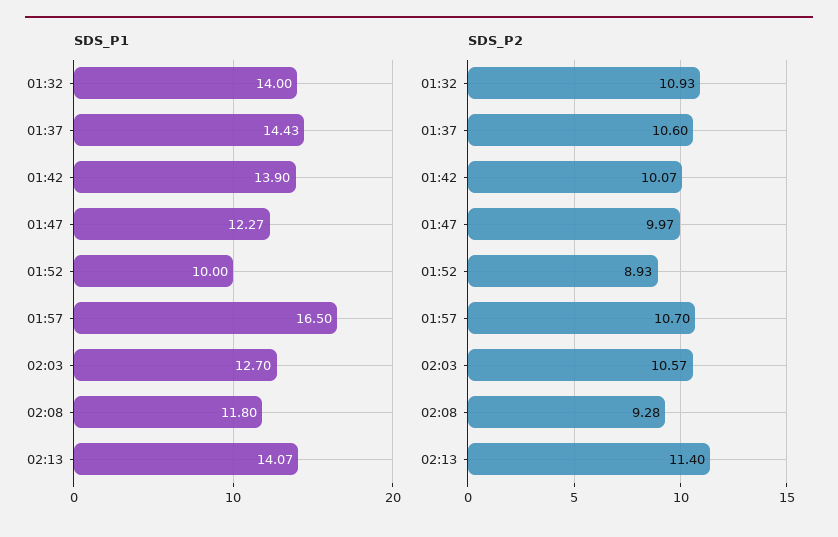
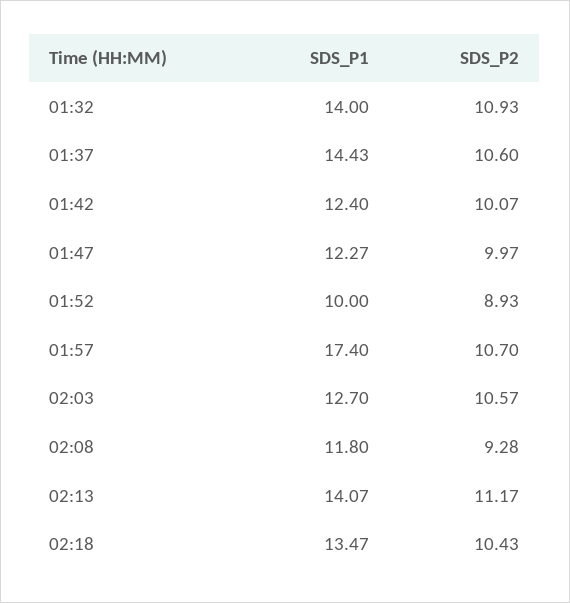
SDS_P1, 01:42: 13.9 -> 12.4
SDS_P1, 01:57: 16.5 -> 17.4
SDS_P2, 02:13: 11.4 -> 11.17
SDS_P1, 02:18: none -> 13.47
SDS_P2, 02:18: none -> 10.43

